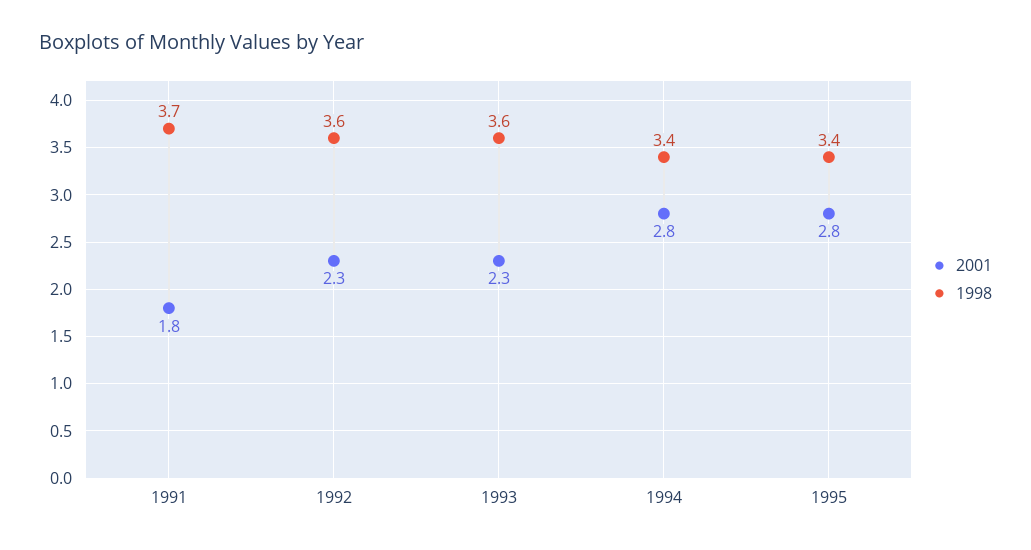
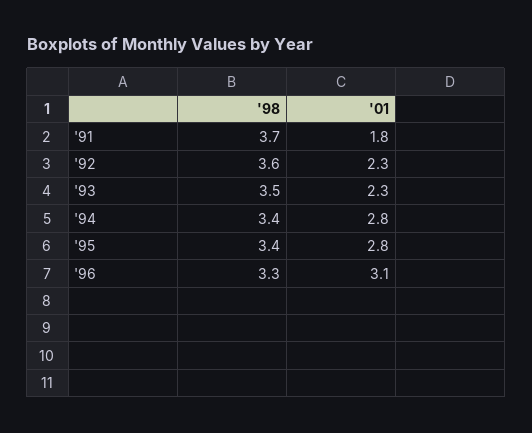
1998, 1993: 3.6 -> 3.5
1998, '96: none -> 3.3
2001, '96: none -> 3.1

